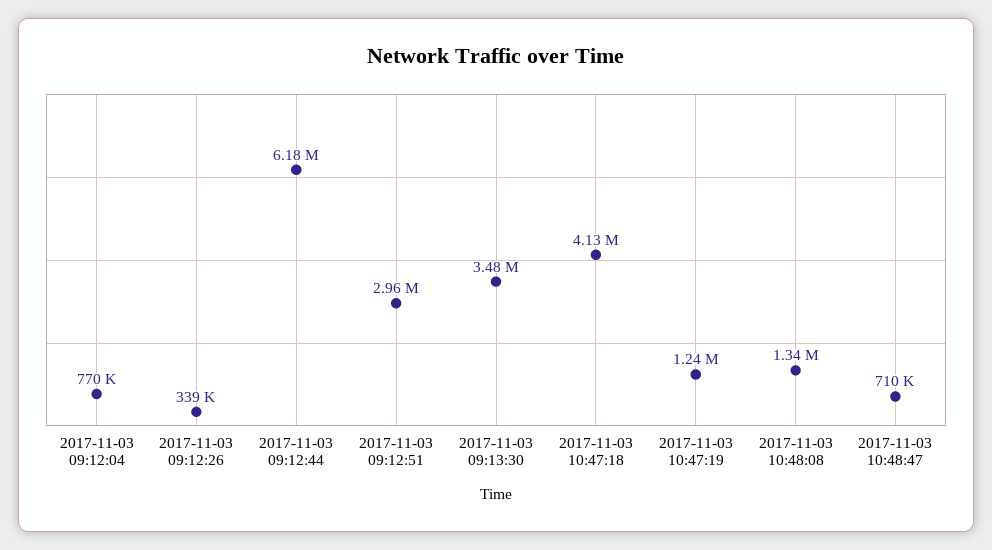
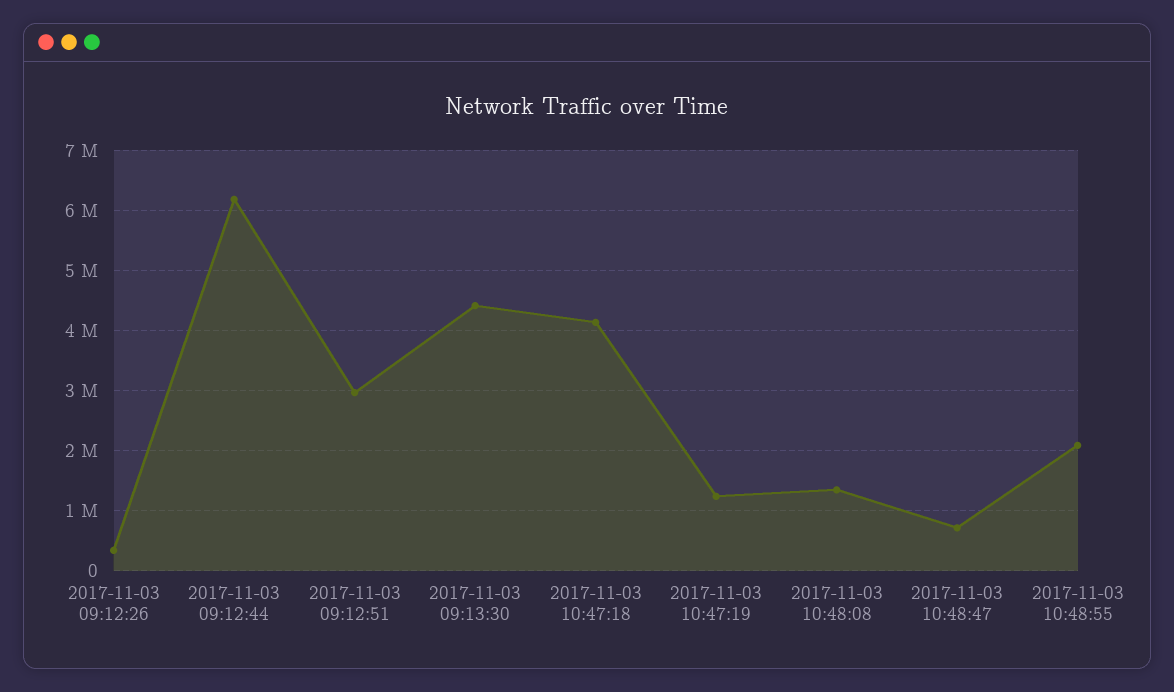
2017-11-03 09:12:04: 770000 -> none
2017-11-03 09:13:30: 3480000 -> 4400000
2017-11-03 10:48:55: none -> 2100000

